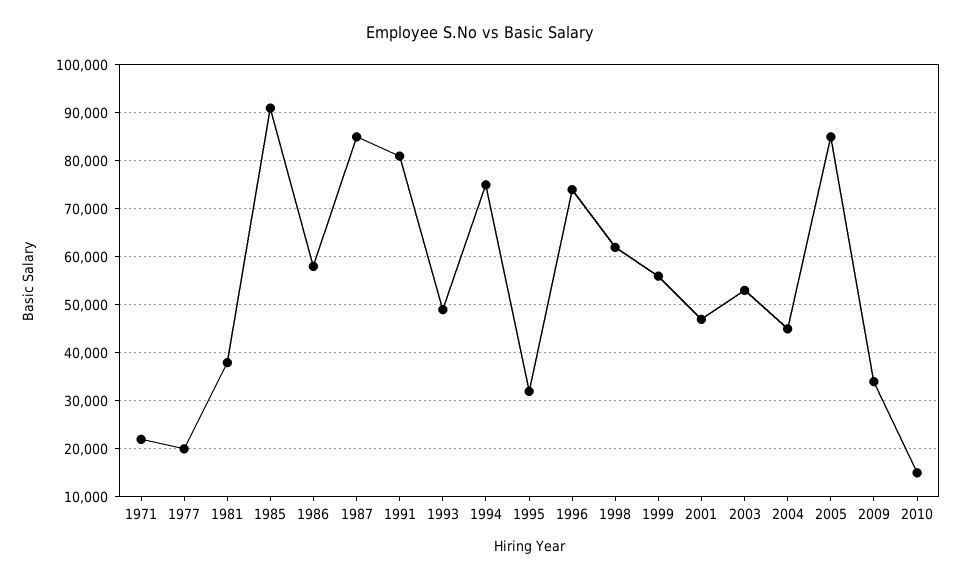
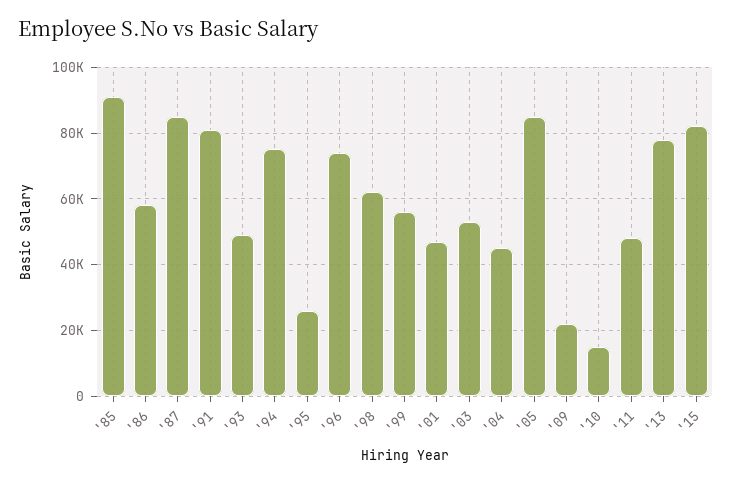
1971: 22000 -> none
1977: 20000 -> none
1981: 38000 -> none
1995: 32000 -> 26000
2009: 34000 -> 22000
'11: none -> 48000
'13: none -> 78000
'15: none -> 82000

